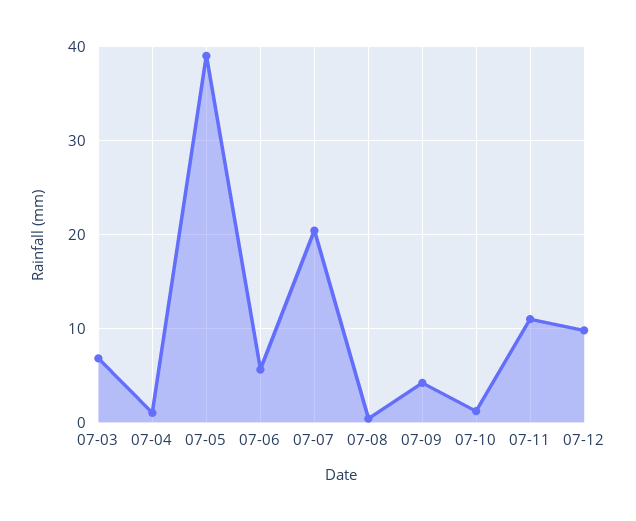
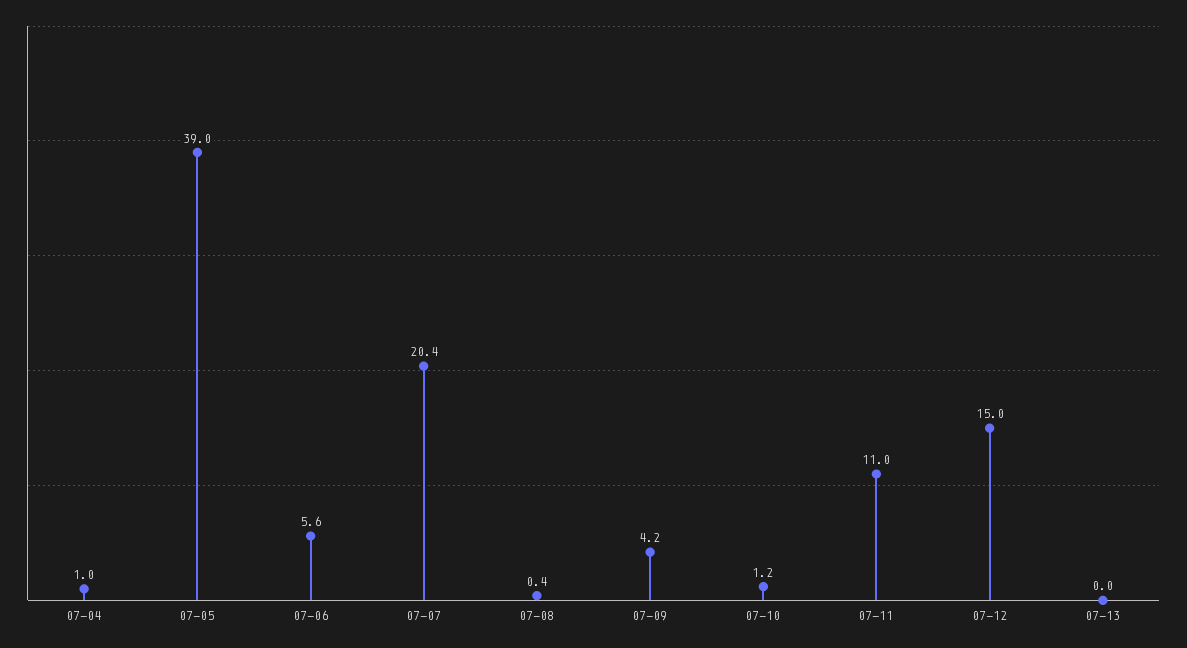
07-03: 7 -> none
07-12: 10 -> 15
07-13: none -> 0

